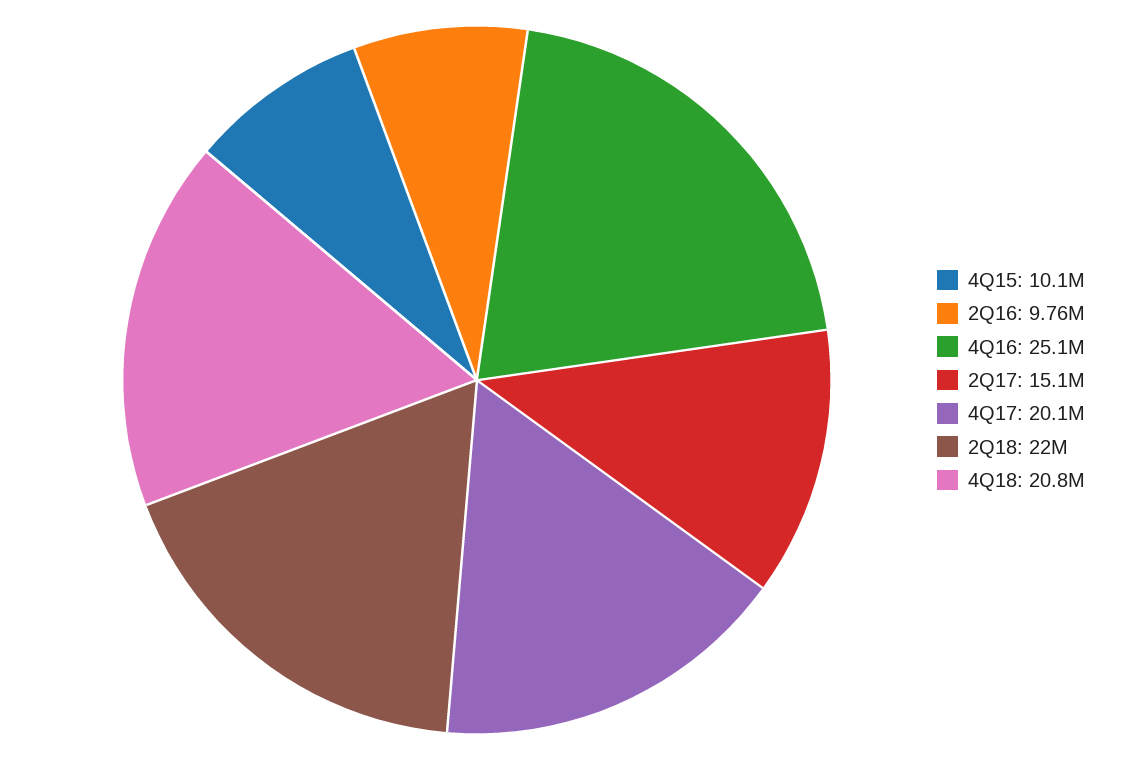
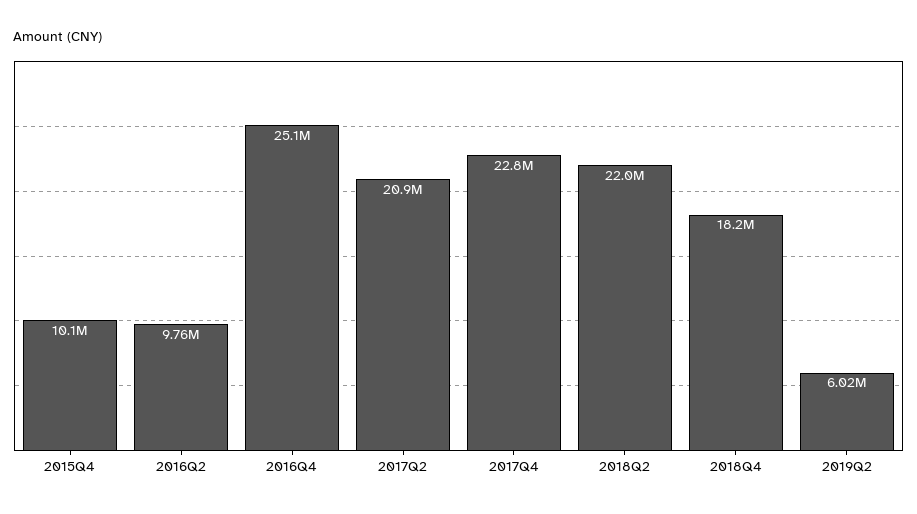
2Q17: 15100000 -> 20900000
4Q17: 20100000 -> 22800000
4Q18: 20800000 -> 18200000
2019Q2: none -> 6020000

